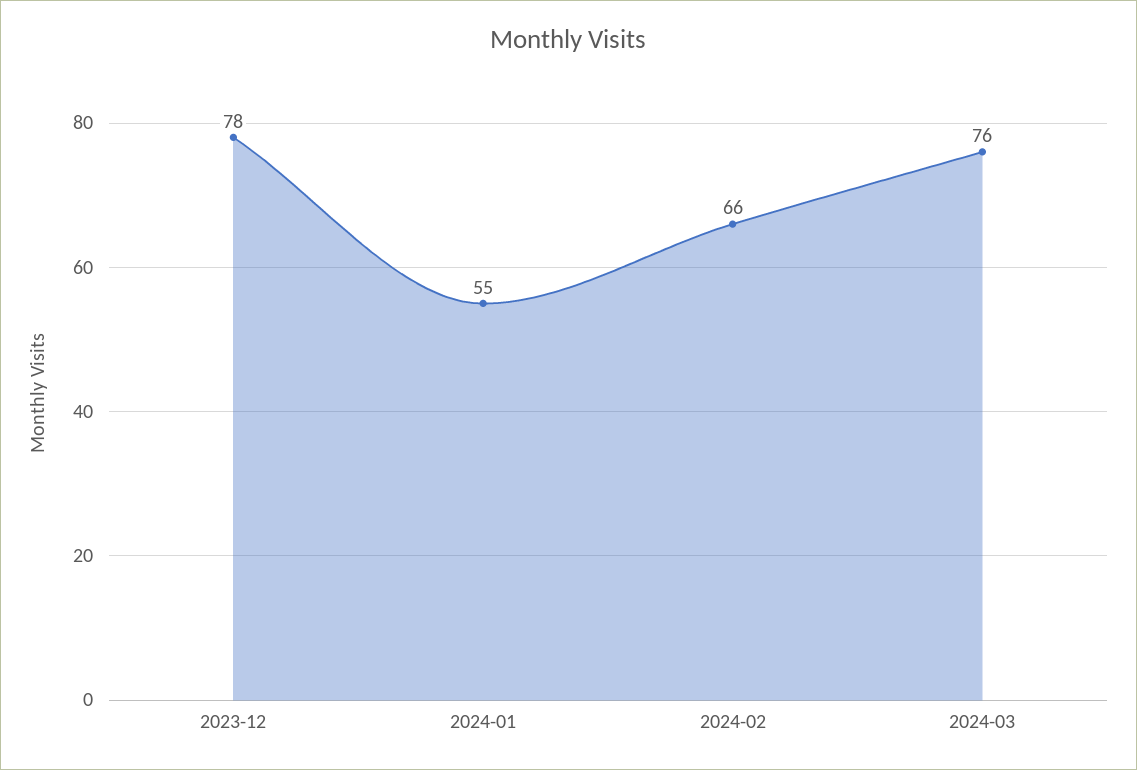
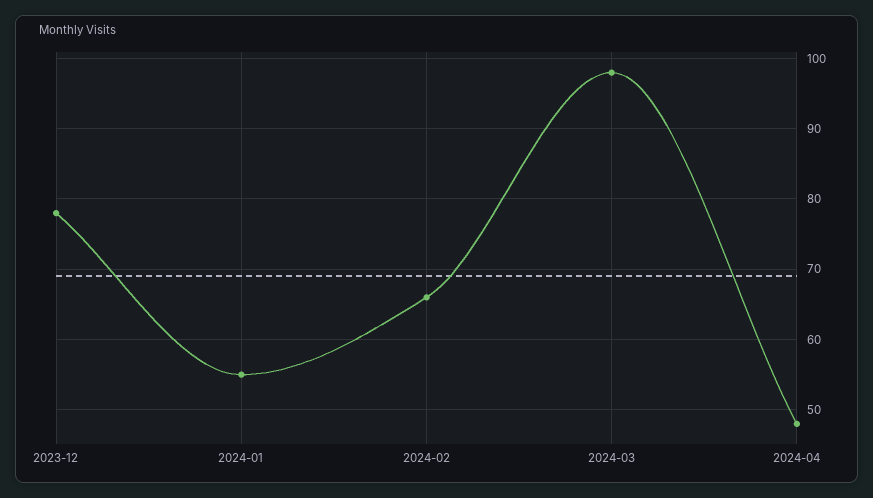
2024-03: 76 -> 98
2024-04: none -> 48

